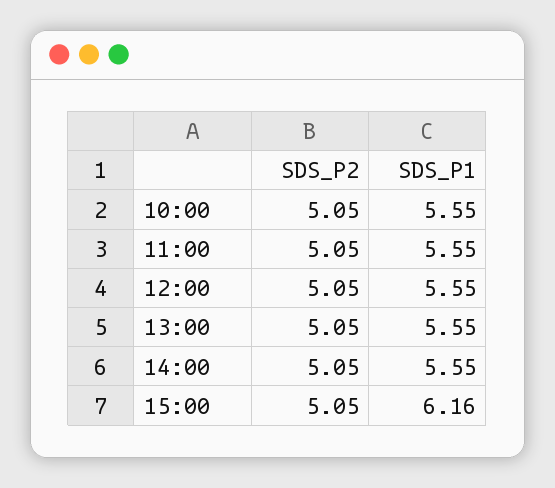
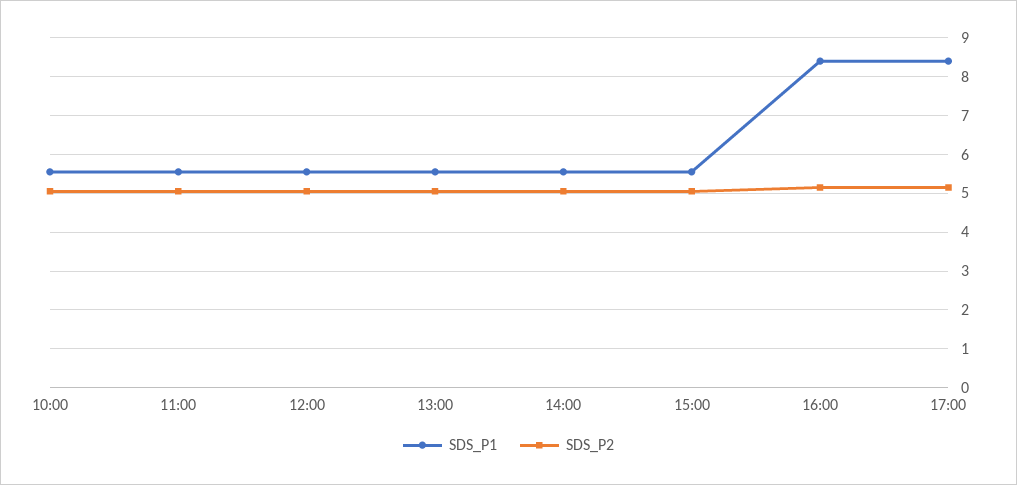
SDS_P1, 15:00: 6.16 -> 5.6
SDS_P1, 16:00: none -> 8.4
SDS_P2, 16:00: none -> 5.2
SDS_P1, 17:00: none -> 8.4
SDS_P2, 17:00: none -> 5.2

